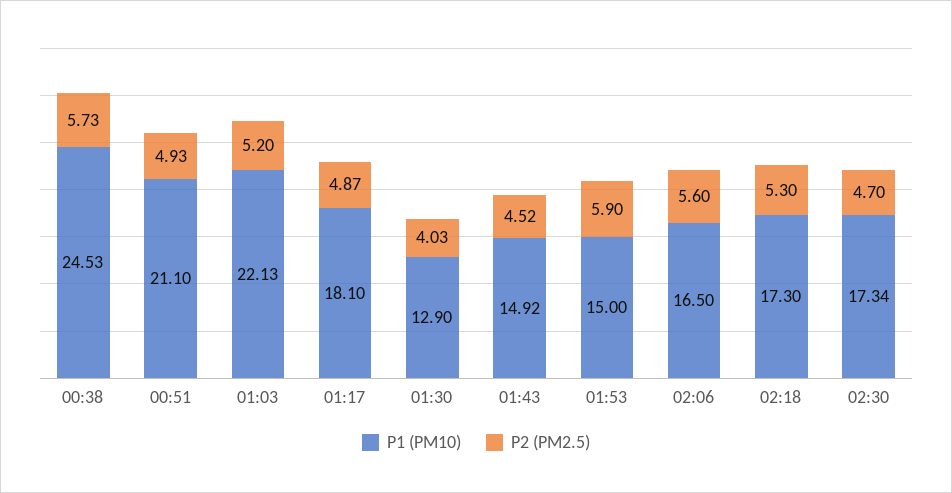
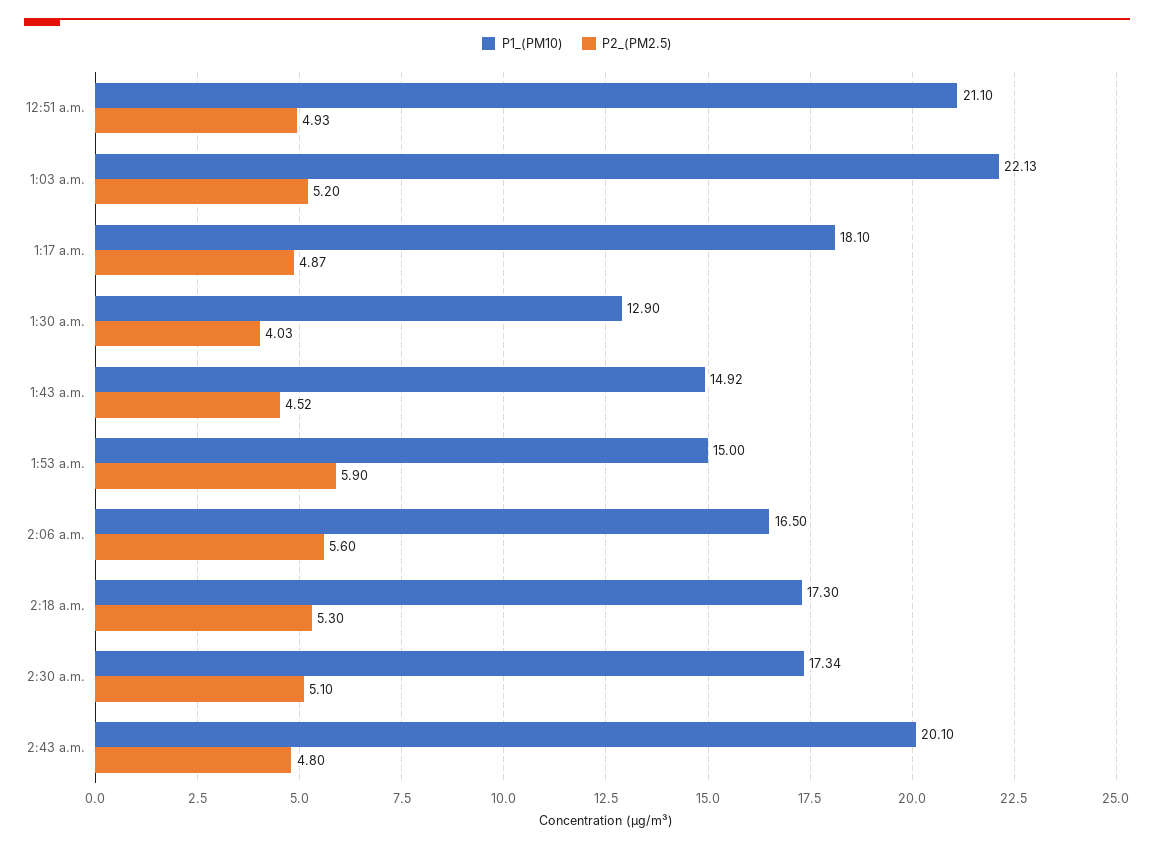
P1 (PM10), 00:38: 24.53 -> none
P2 (PM2.5), 00:38: 5.73 -> none
P2 (PM2.5), 02:30: 4.7 -> 5.1
P1 (PM10), 2:43 a.m.: none -> 20.1
P2 (PM2.5), 2:43 a.m.: none -> 4.8

